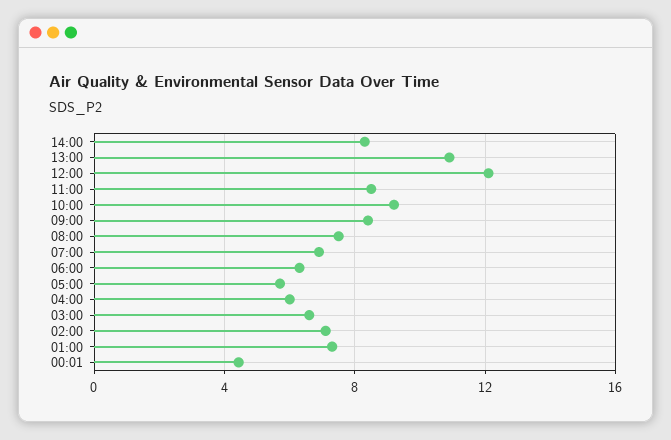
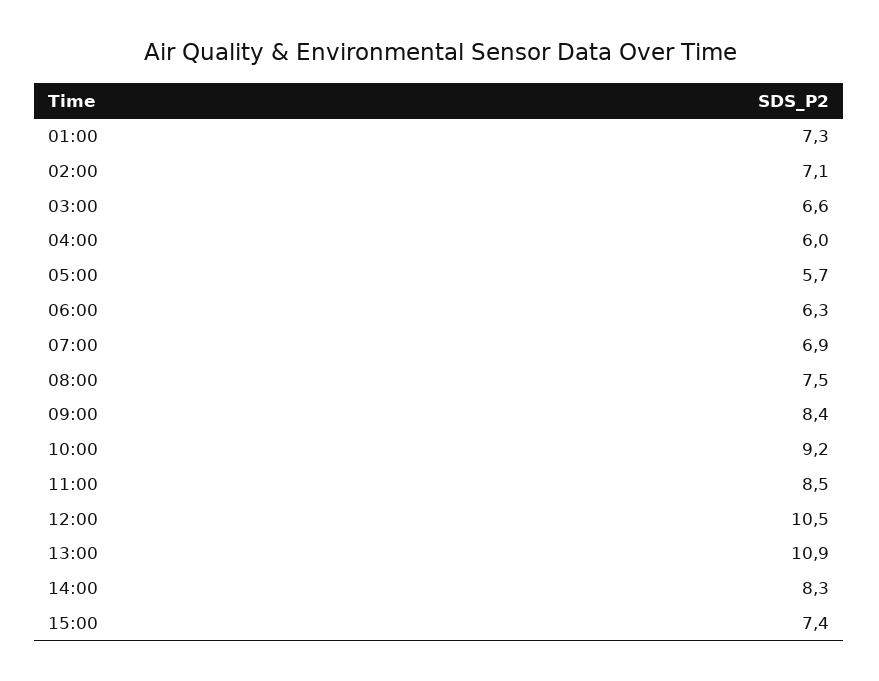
12:00: 12 -> 10.5
00:01: 4.5 -> none
15:00: none -> 7.4

